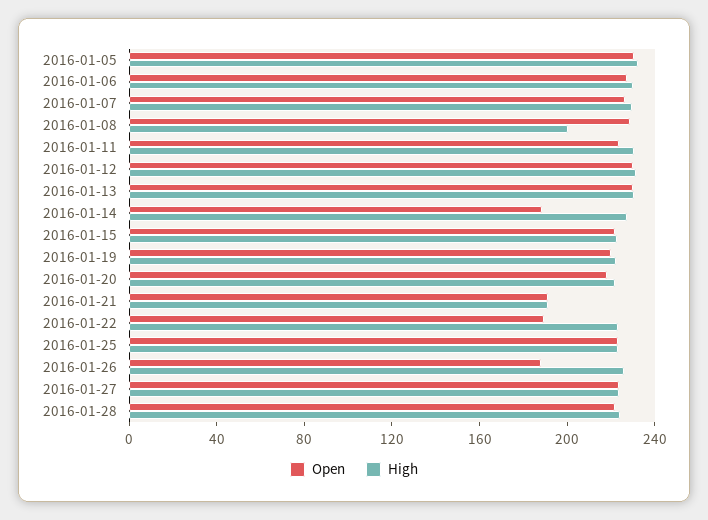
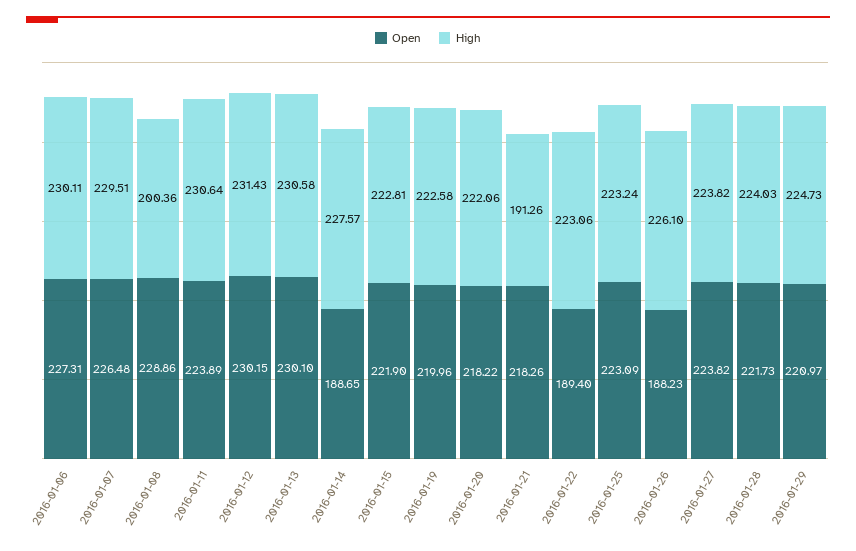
Open, 2016-01-05: 230 -> none
High, 2016-01-05: 230 -> none
Open, 2016-01-21: 190 -> 218.26
Open, 2016-01-29: none -> 220.97
High, 2016-01-29: none -> 224.73

